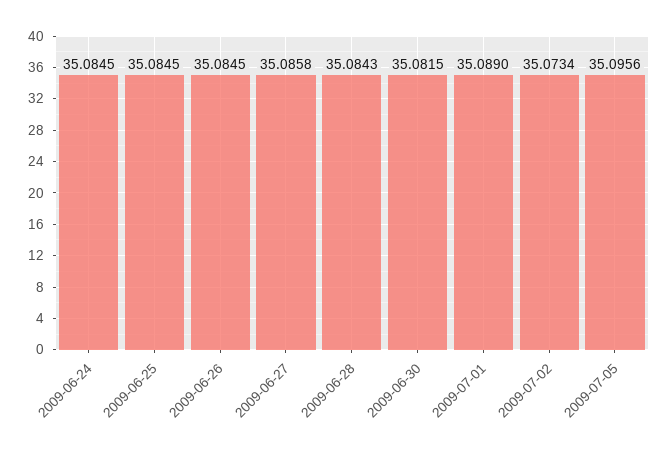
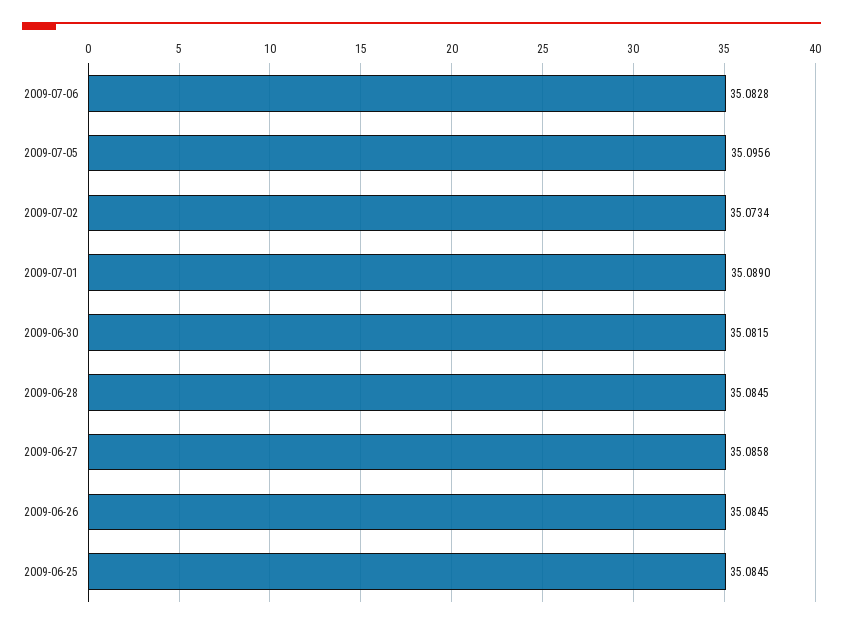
2009-06-24: 35.0845 -> none
2009-06-28: 35.0843 -> 35.0845
2009-07-06: none -> 35.0828

